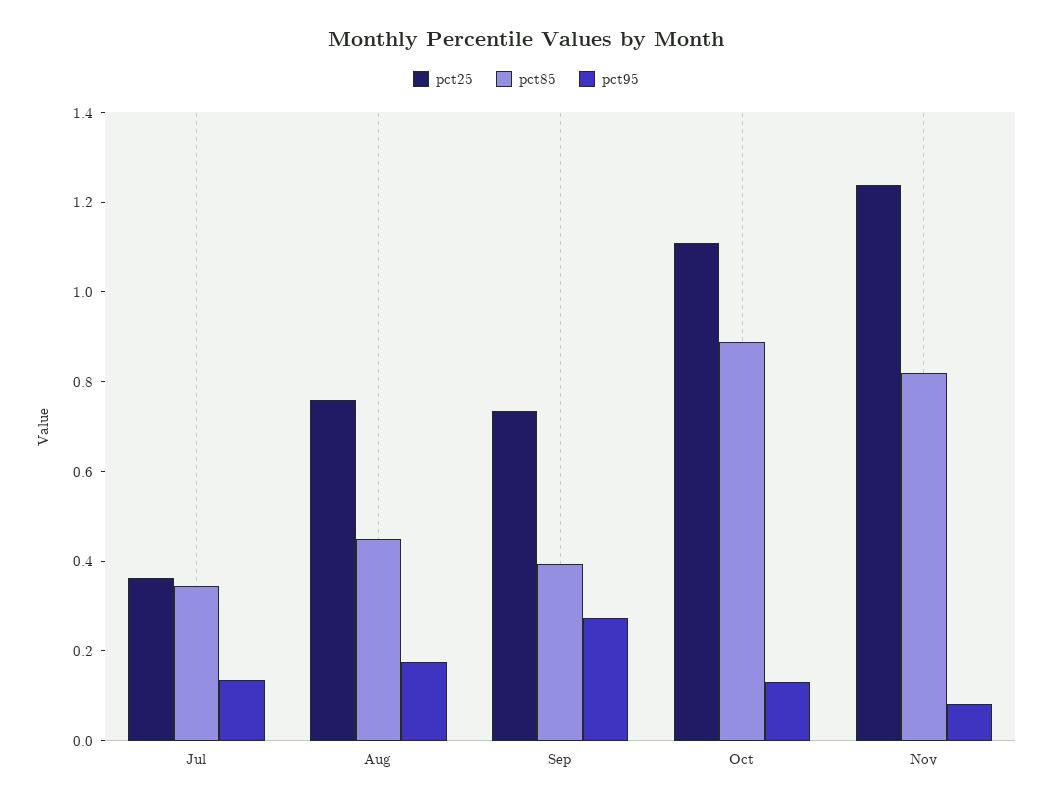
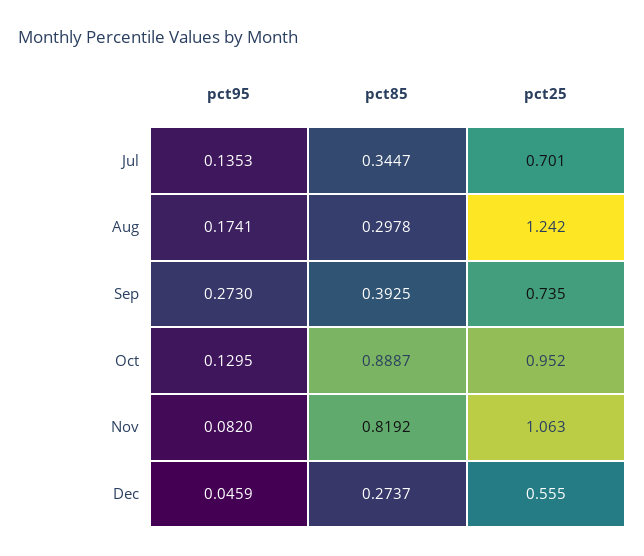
pct25, Jul: 0.35 -> 0.701
pct25, Aug: 0.75 -> 1.242
pct85, Aug: 0.45 -> 0.2978
pct25, Oct: 1.1 -> 0.952
pct25, Nov: 1.25 -> 1.063
pct95, Dec: none -> 0.0459
pct85, Dec: none -> 0.2737
pct25, Dec: none -> 0.555

